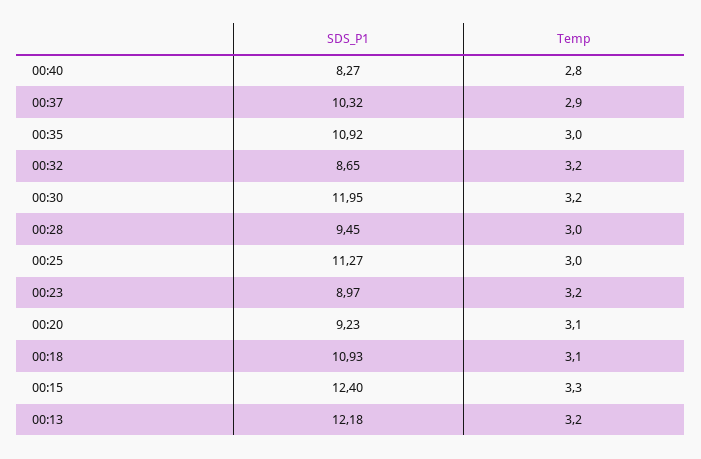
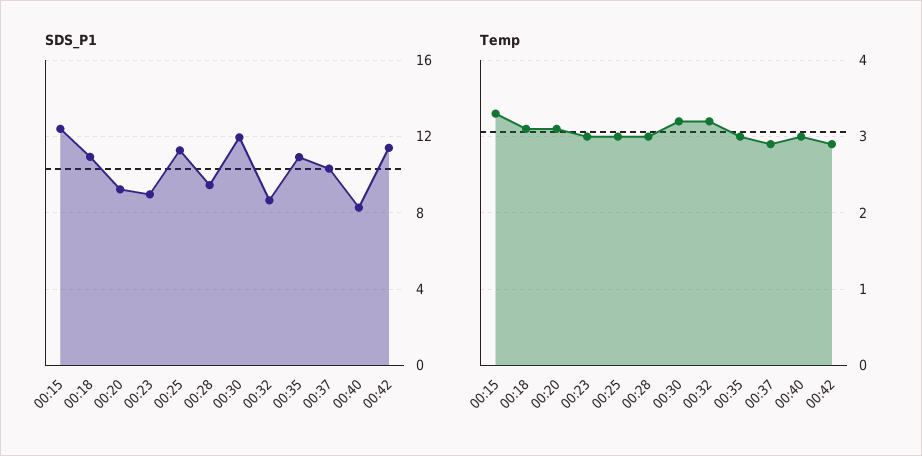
Temp, 00:40: 2.8 -> 3
Temp, 00:23: 3.2 -> 3
SDS_P1, 00:13: 12.18 -> none
Temp, 00:13: 3.2 -> none
SDS_P1, 00:42: none -> 11.5
Temp, 00:42: none -> 2.9

